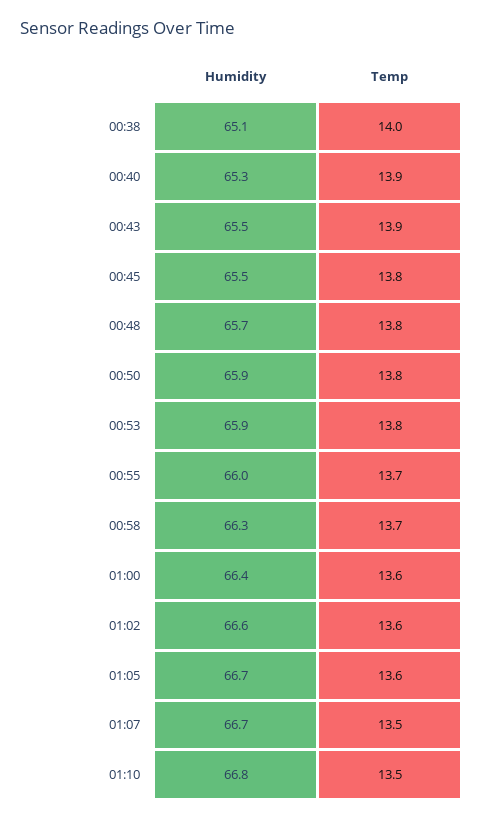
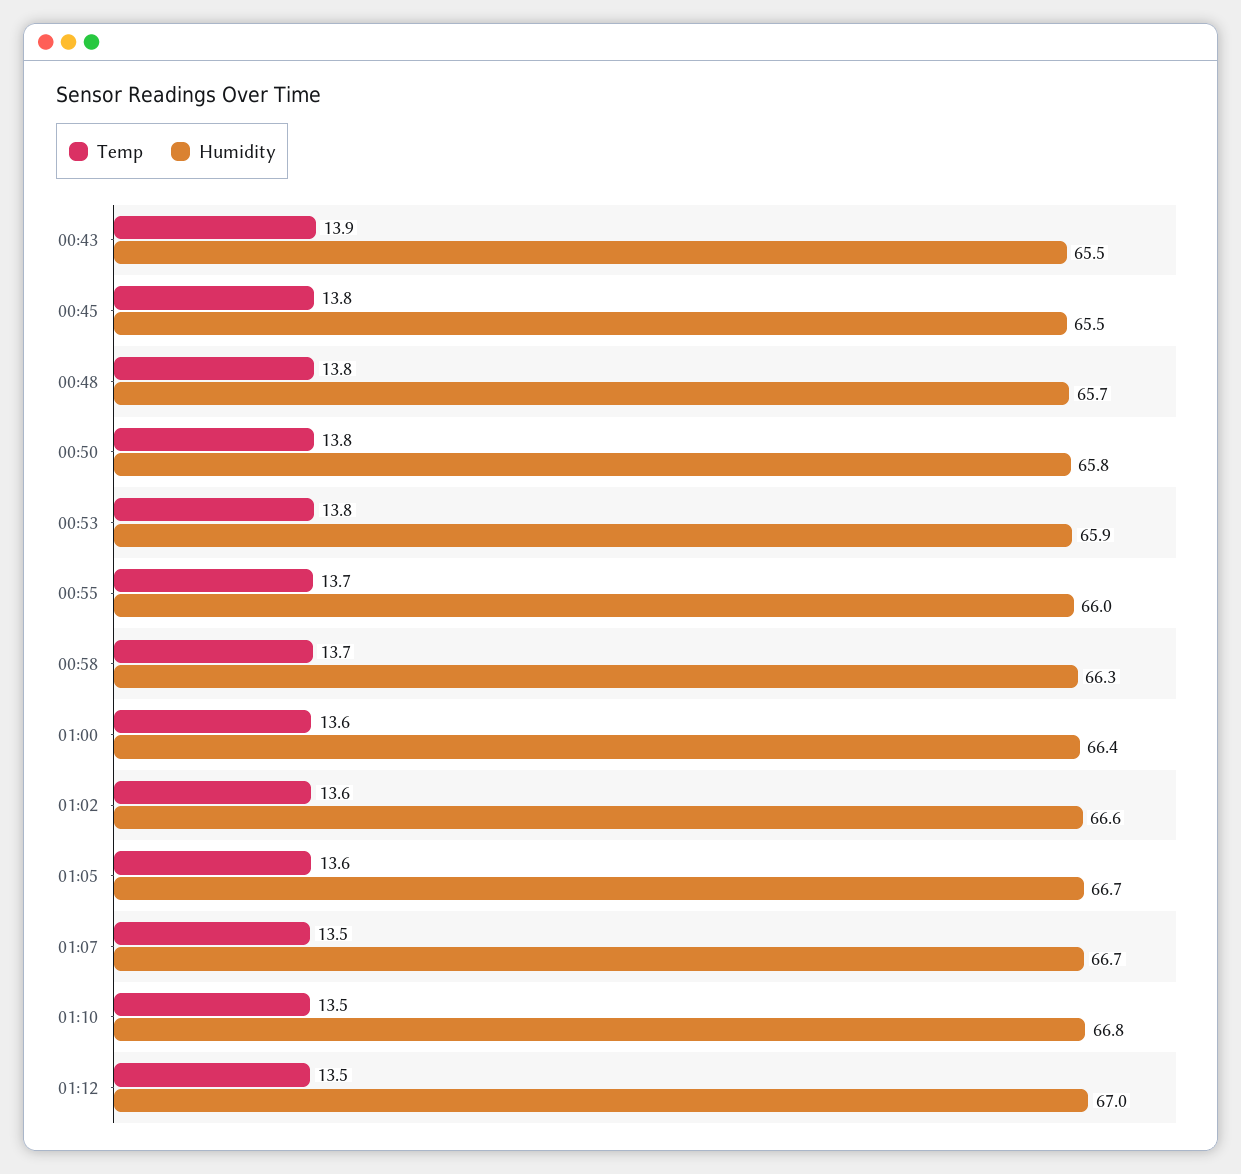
Humidity, 00:38: 65.1 -> none
Temp, 00:38: 14 -> none
Humidity, 00:40: 65.3 -> none
Temp, 00:40: 13.9 -> none
Humidity, 00:50: 65.9 -> 65.8
Temp, 01:12: none -> 13.5
Humidity, 01:12: none -> 67

